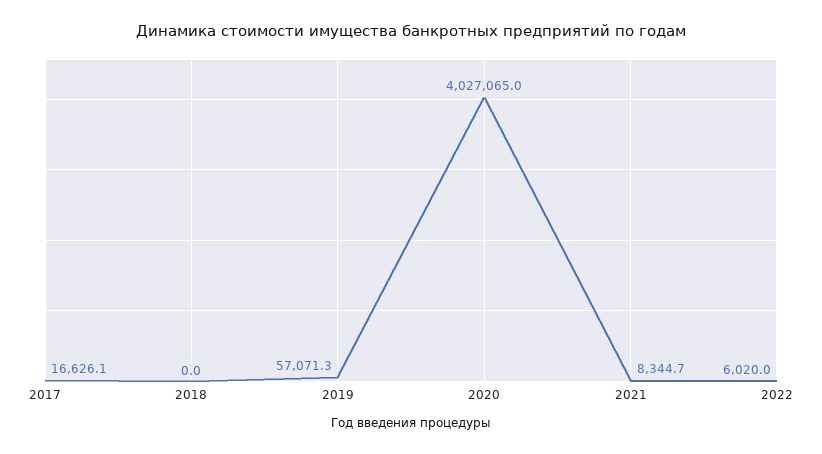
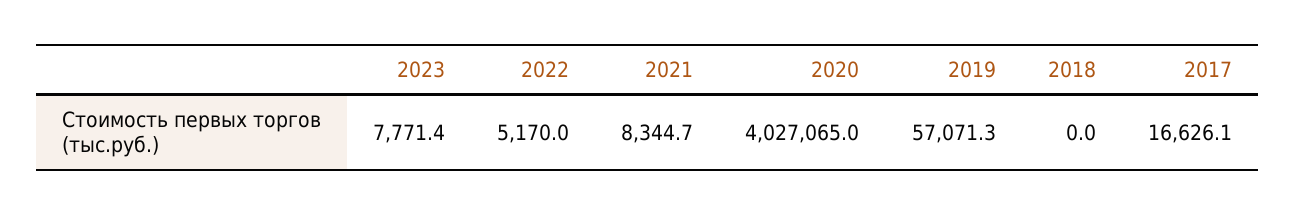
2022: 6020 -> 5170
2023: none -> 7771.4

